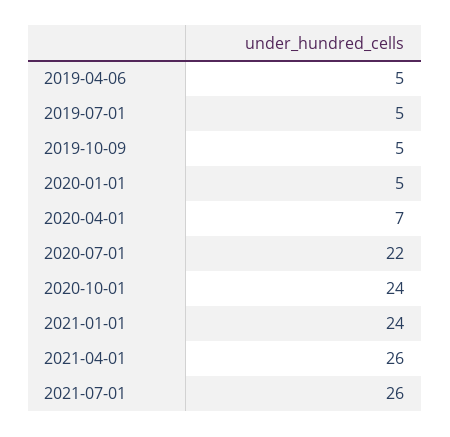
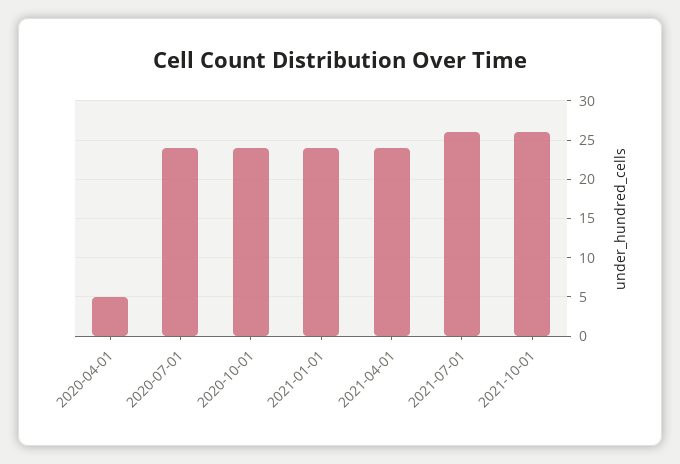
2019-04-06: 5 -> none
2019-07-01: 5 -> none
2019-10-09: 5 -> none
2020-01-01: 5 -> none
2020-04-01: 7 -> 5
2020-07-01: 22 -> 24
2021-04-01: 26 -> 24
2021-10-01: none -> 26

